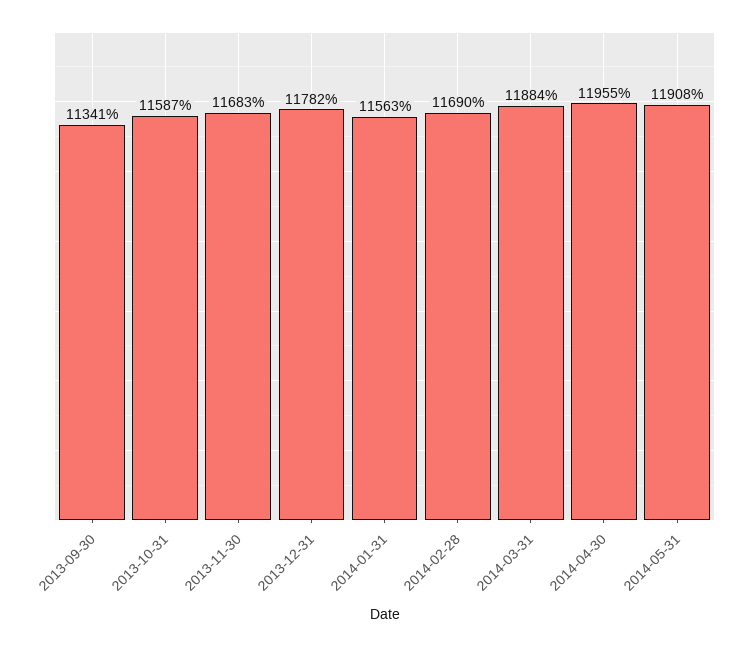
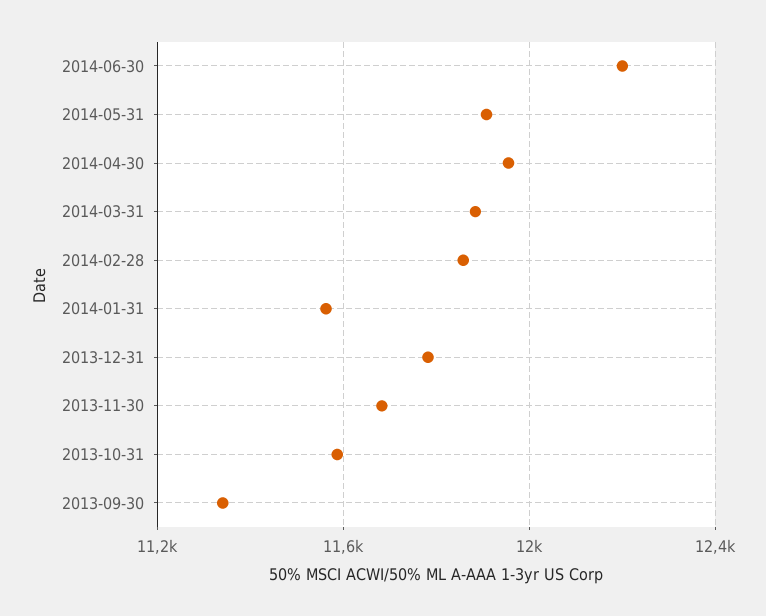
2014-02-28: 11690 -> 11850
2014-06-30: none -> 12200

